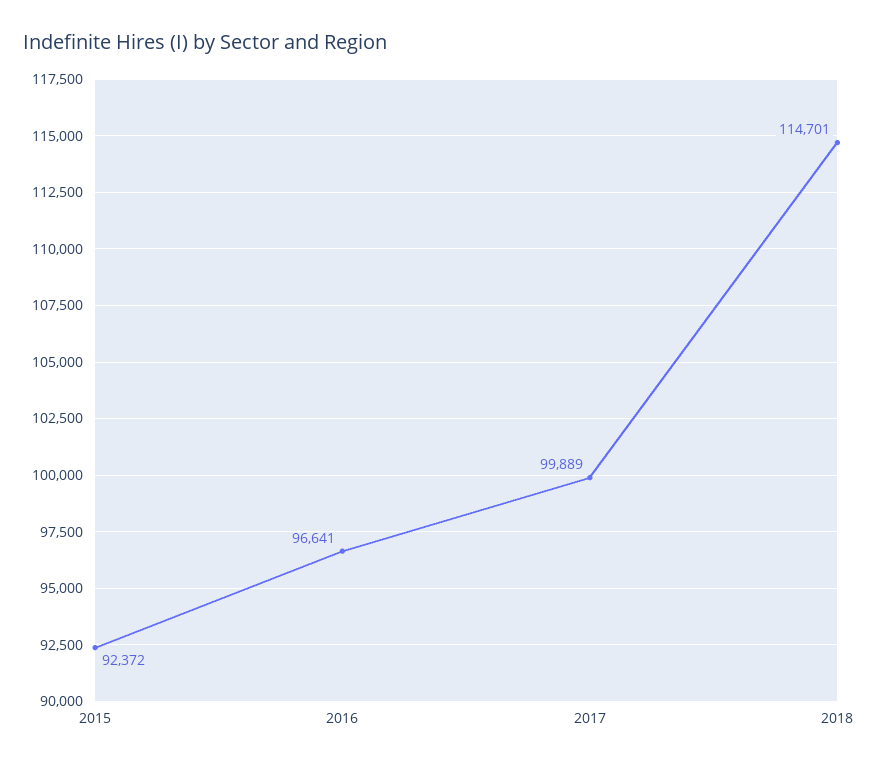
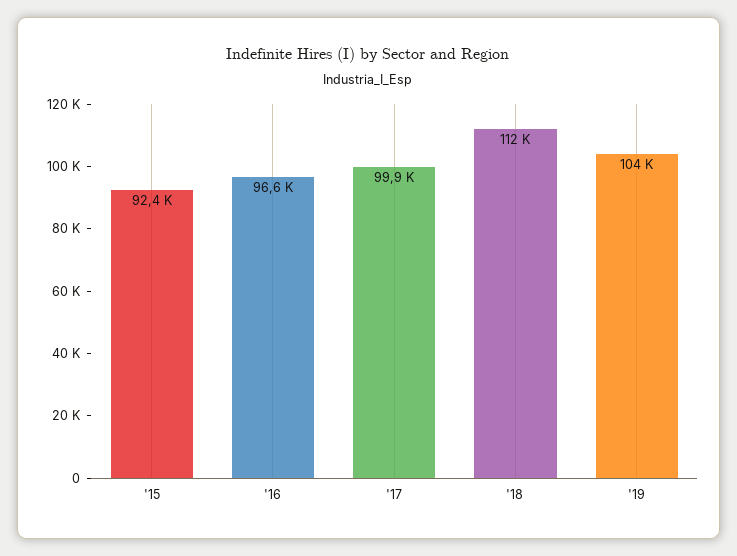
2018: 114701 -> 112000
'19: none -> 104000

